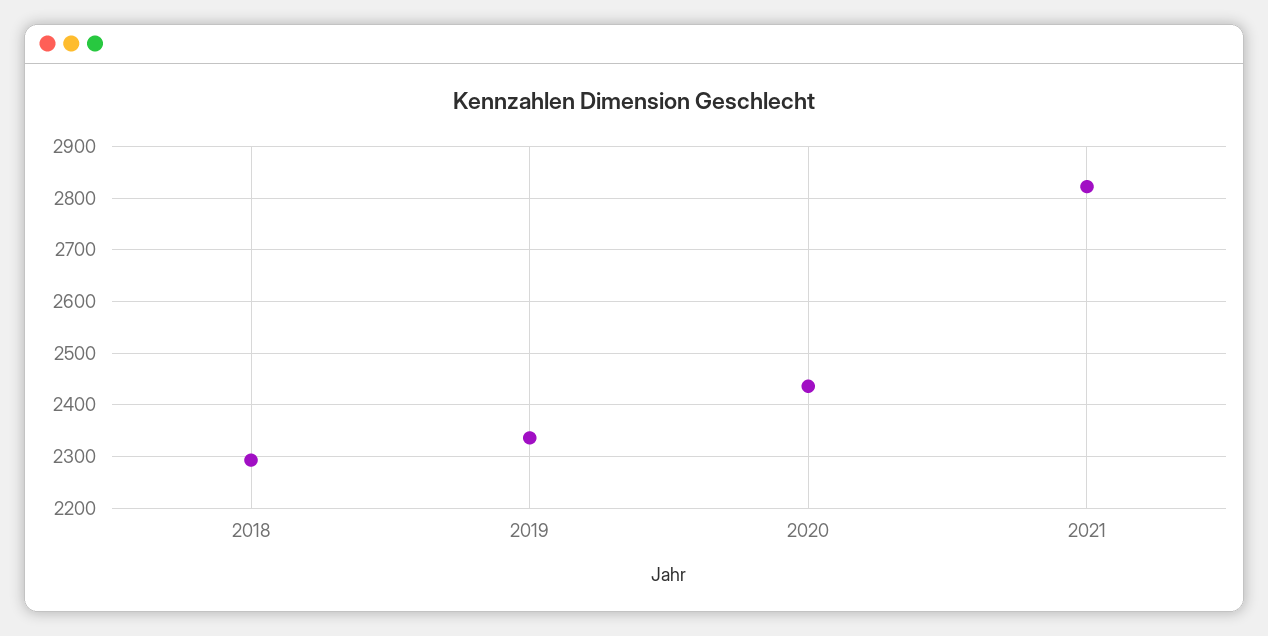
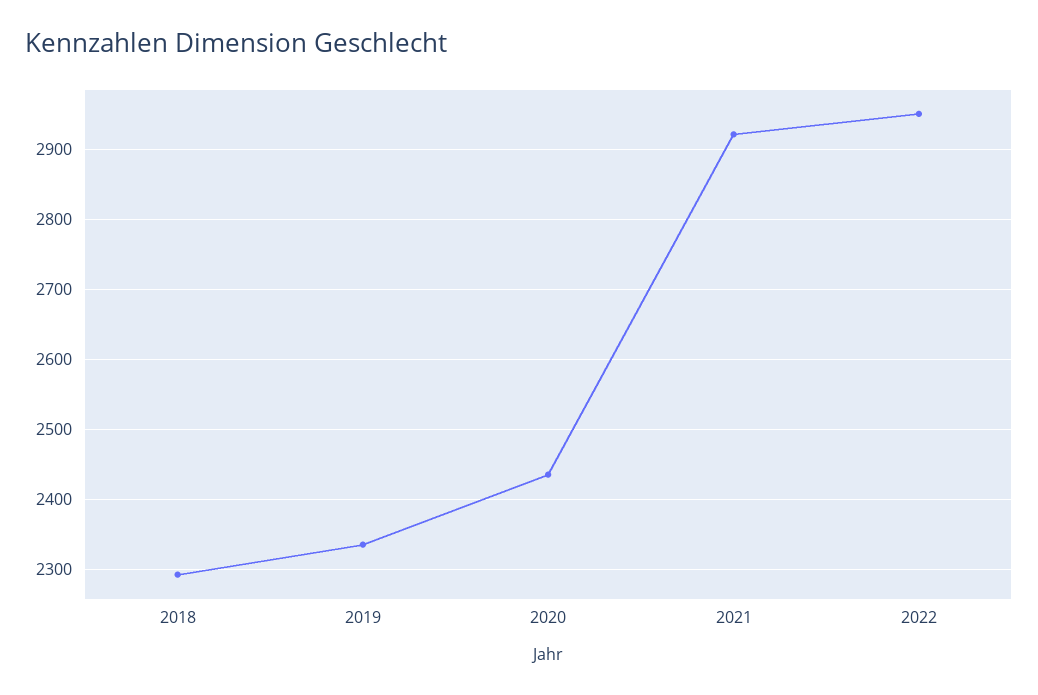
2021: 2820 -> 2920
2022: none -> 2950

